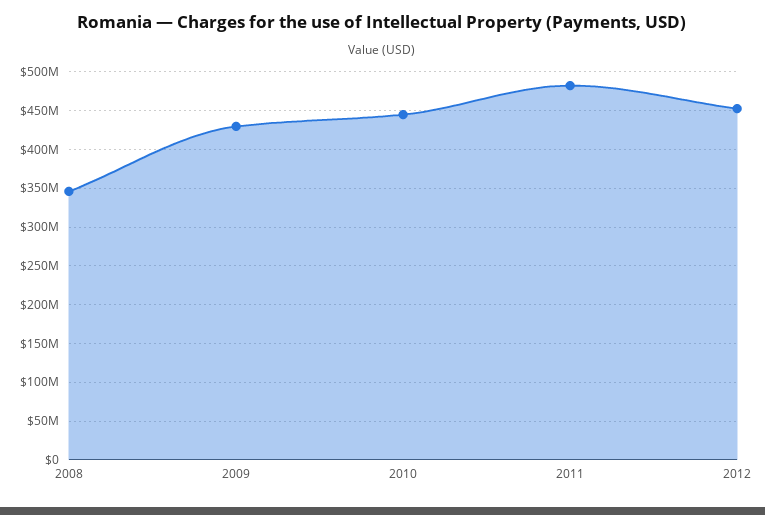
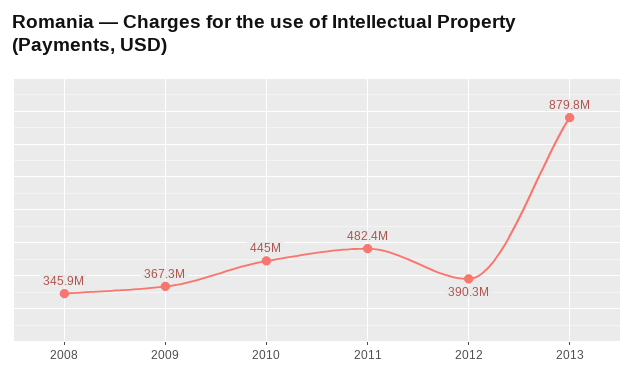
2009: 430000000 -> 367300000
2012: 450000000 -> 390300000
2013: none -> 879800000

